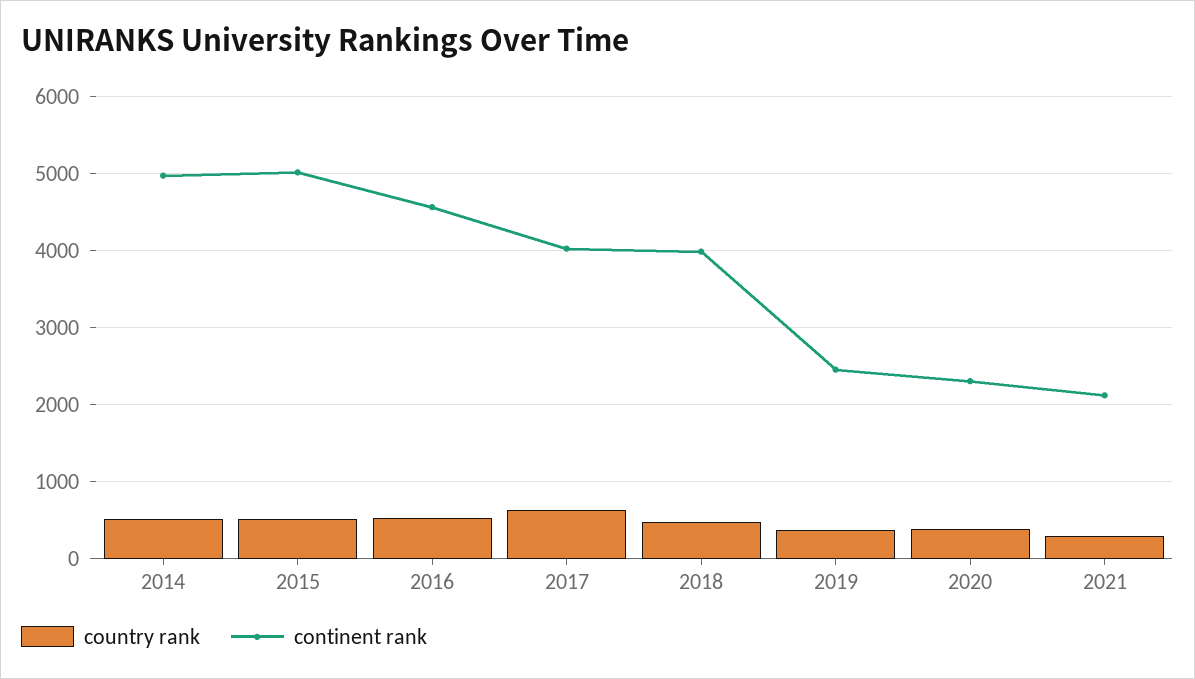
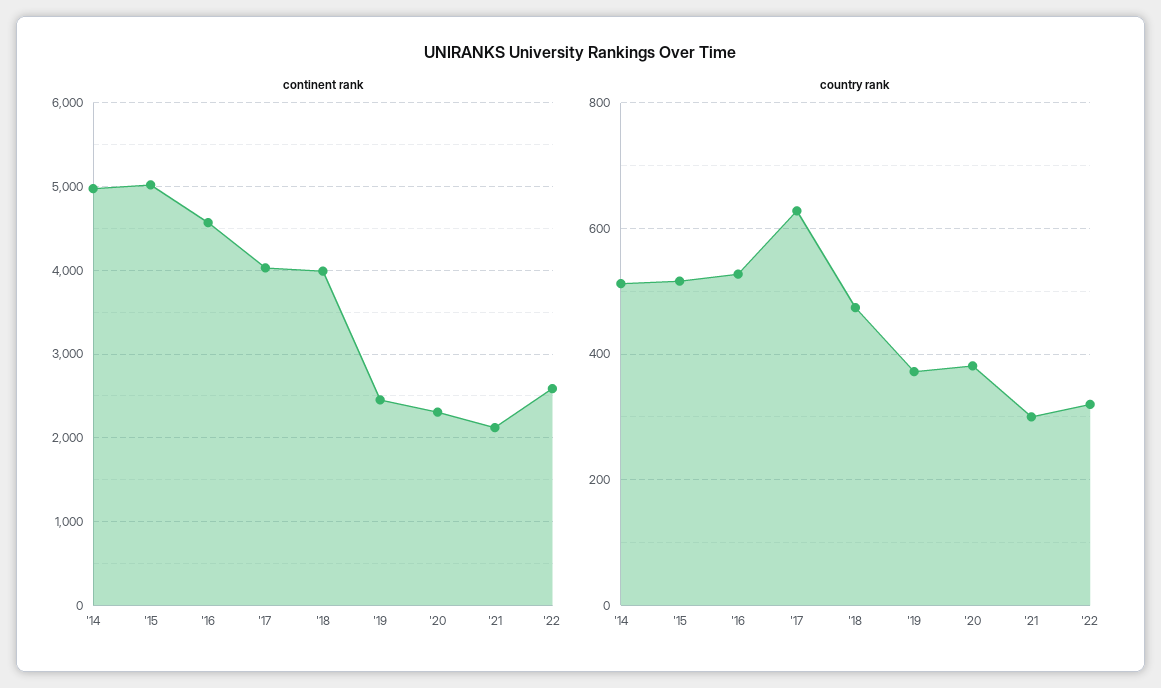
continent rank, '22: none -> 2600
country rank, '22: none -> 320

